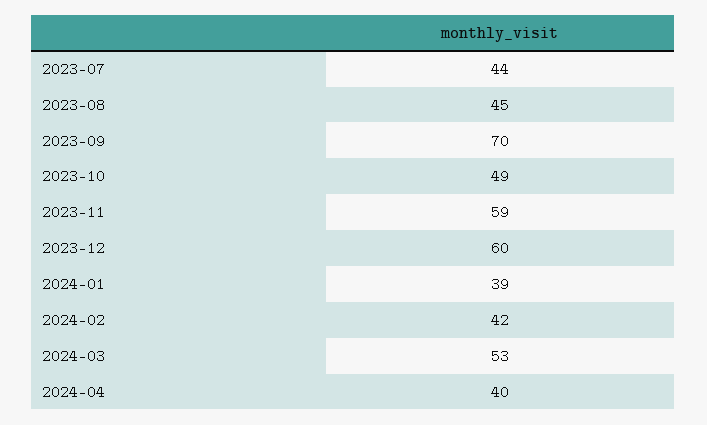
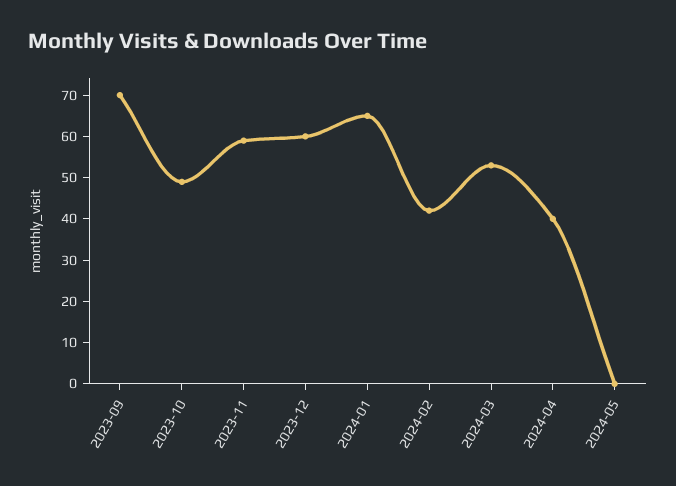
2023-07: 44 -> none
2023-08: 45 -> none
2024-01: 39 -> 65
2024-05: none -> 0

